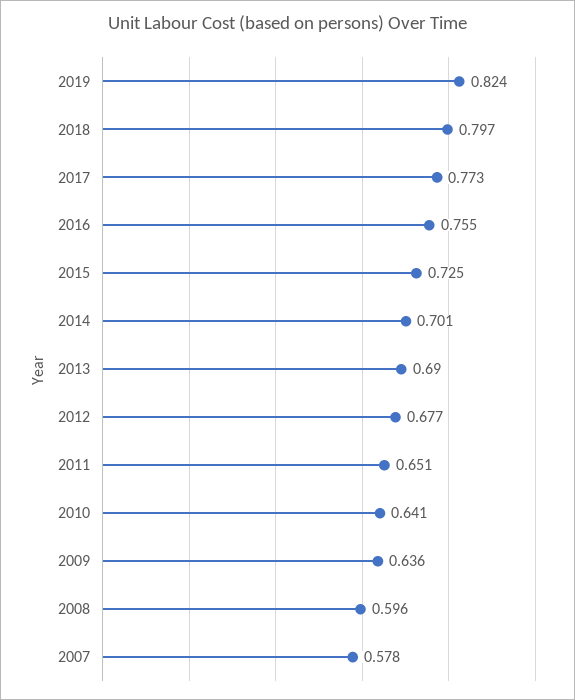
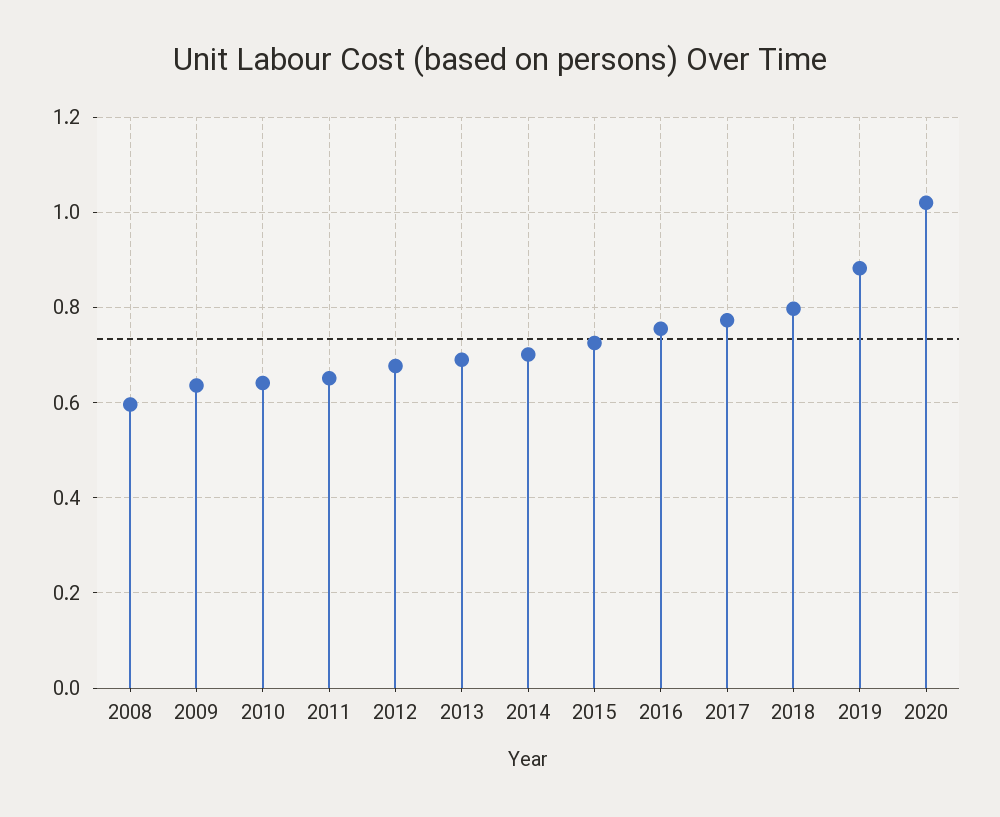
2019: 0.824 -> 0.88
2007: 0.578 -> none
2020: none -> 1.02

